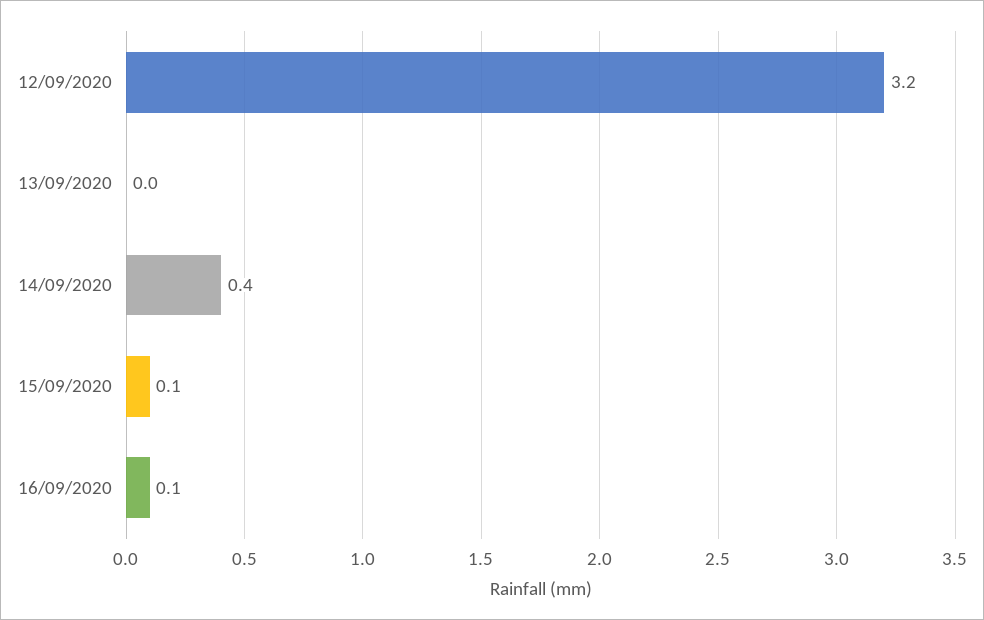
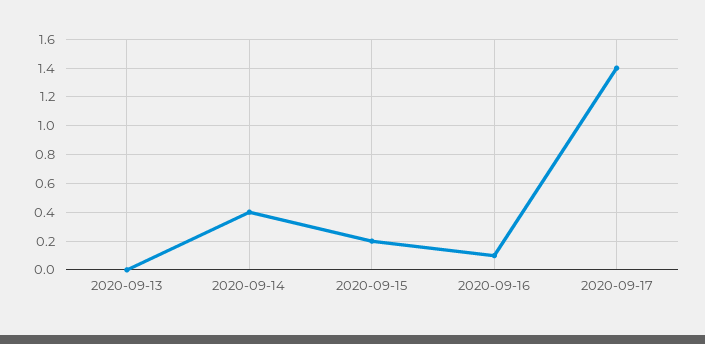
12/09/2020: 3.2 -> none
15/09/2020: 0.1 -> 0.2
2020-09-17: none -> 1.4

